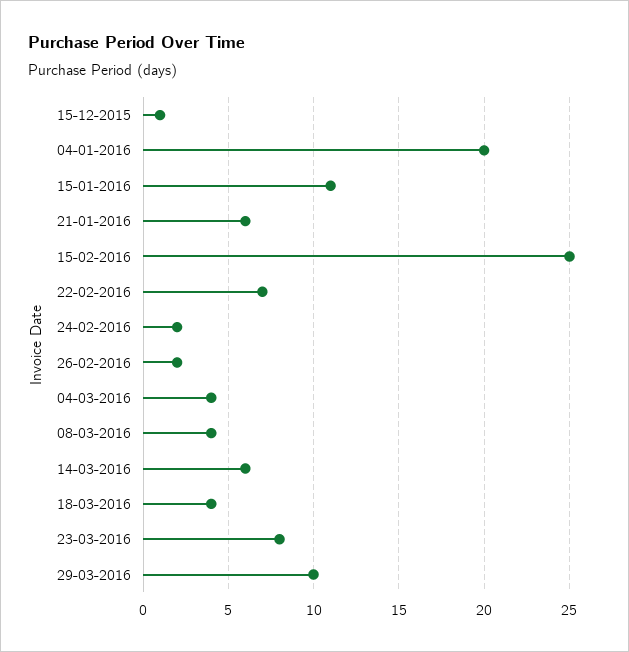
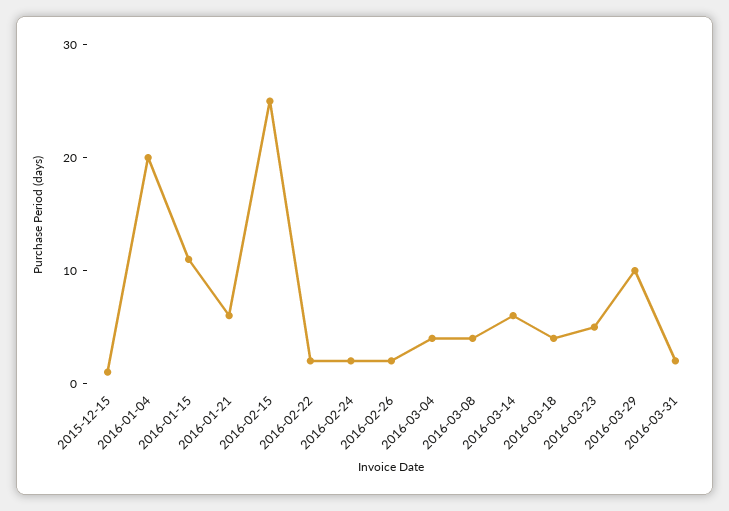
22-02-2016: 7 -> 2
23-03-2016: 8 -> 5
2016-03-31: none -> 2

